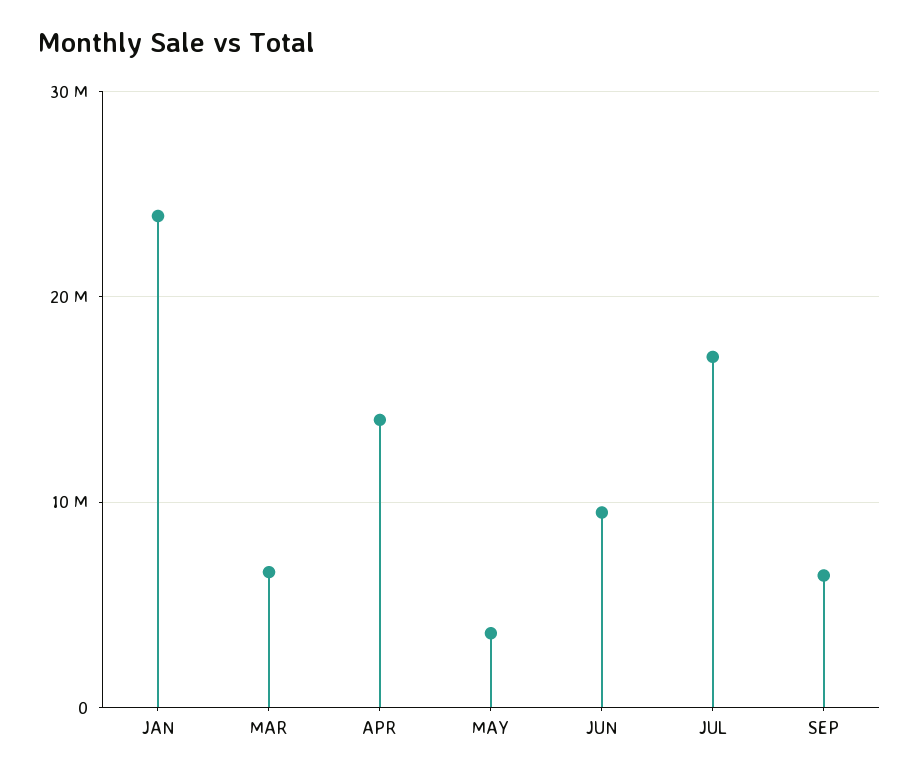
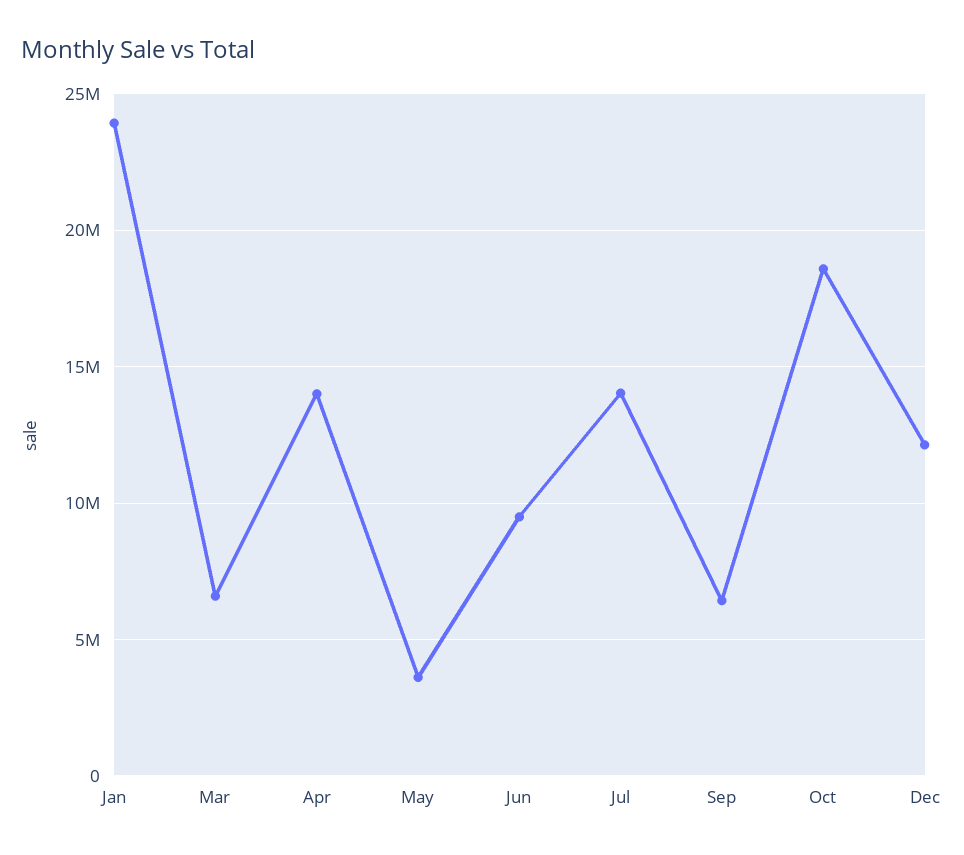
JUL: 17000000 -> 14000000
Oct: none -> 18500000
Dec: none -> 12000000

